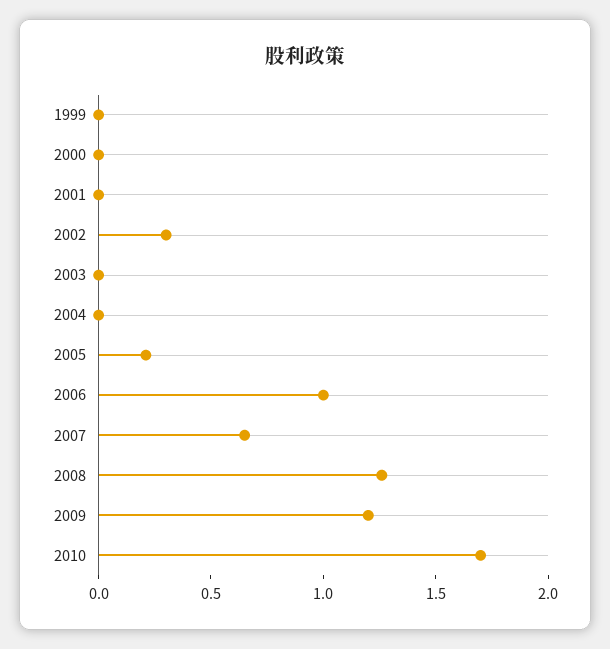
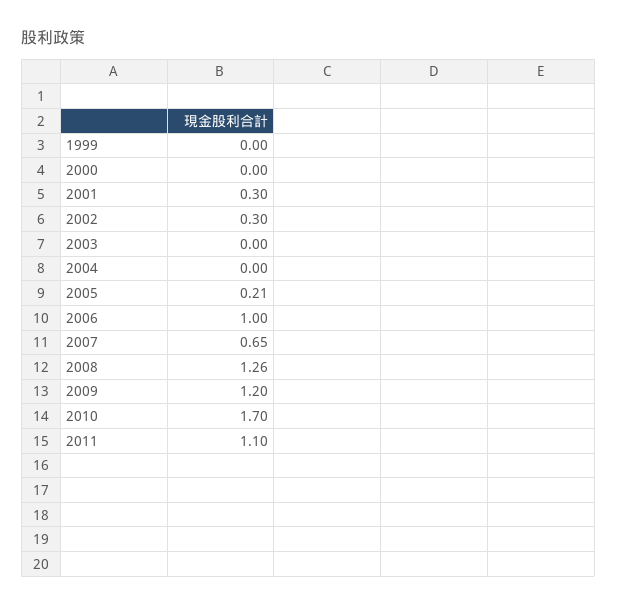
2001: 0 -> 0.3
2011: none -> 1.1

